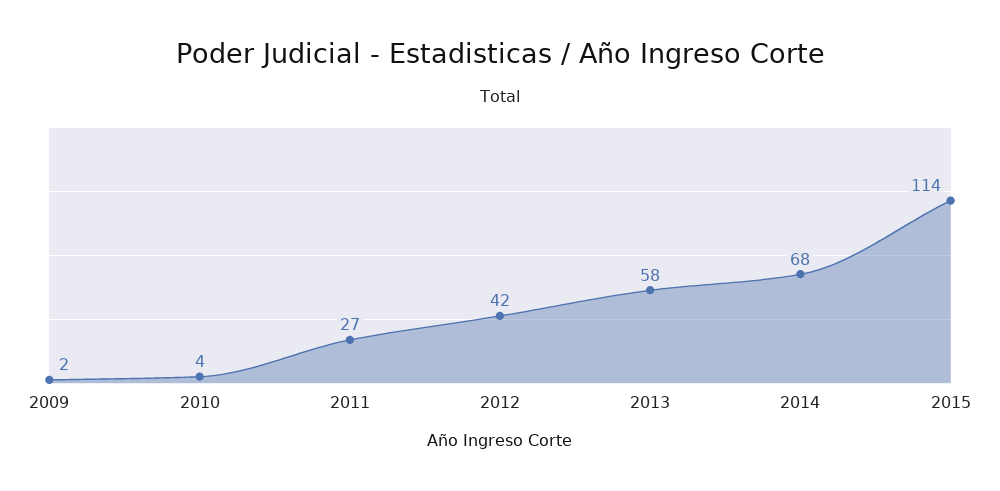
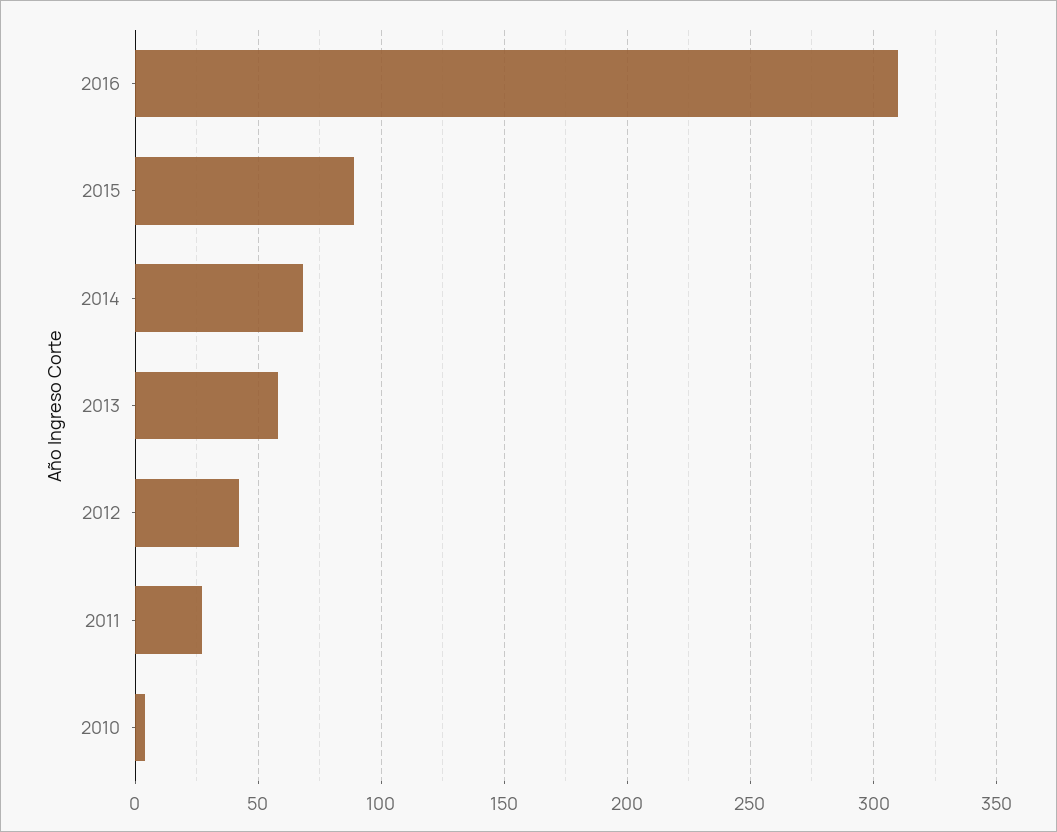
2009: 2 -> none
2015: 114 -> 90
2016: none -> 310

